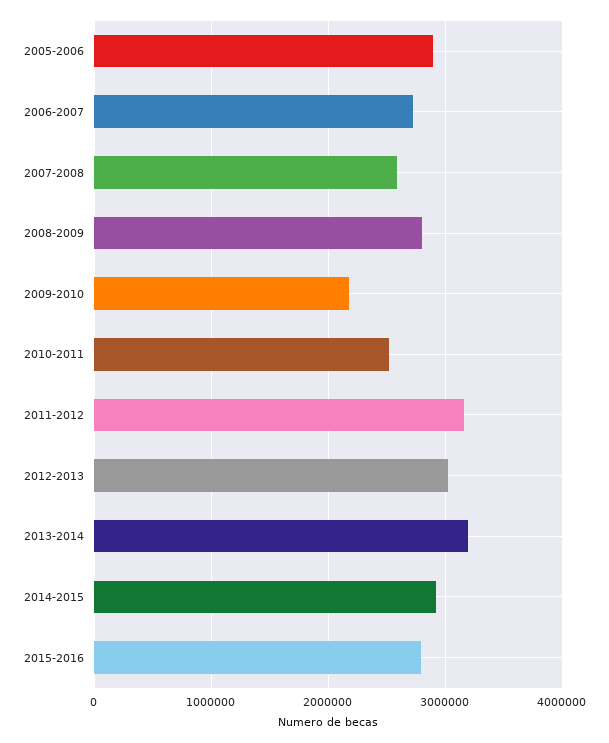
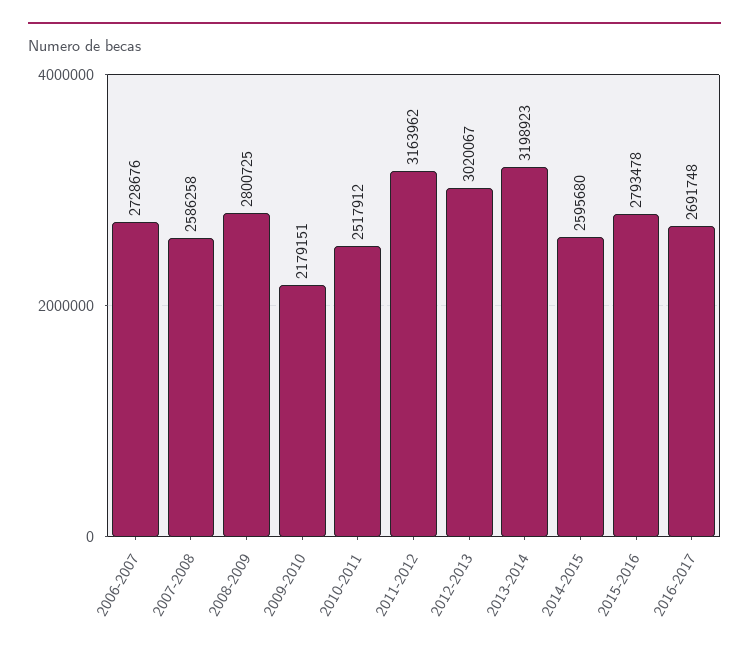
2005-2006: 2900000 -> none
2014-2015: 2900000 -> 2595680
2016-2017: none -> 2691748

